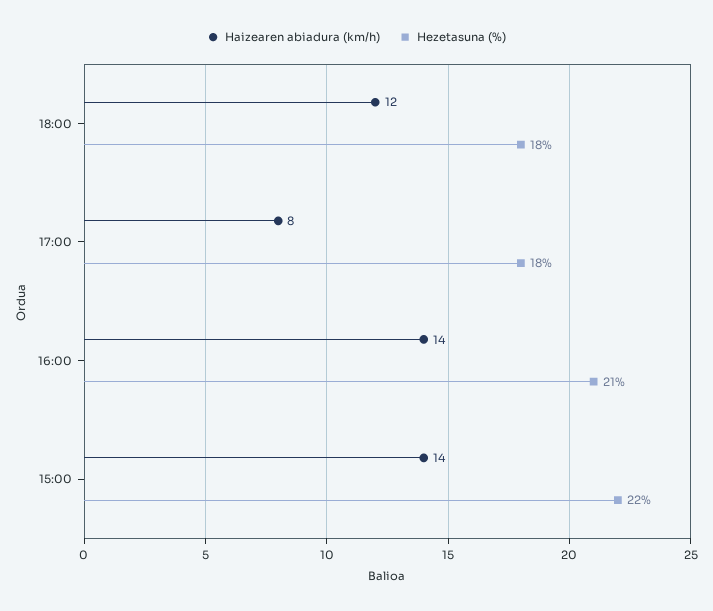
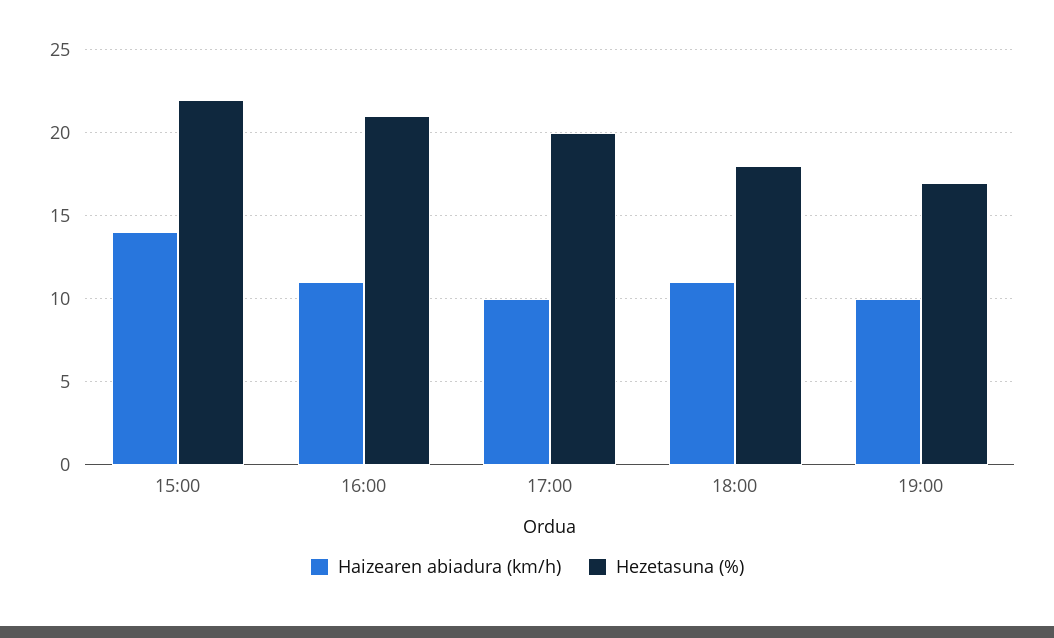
Haizearen abiadura (km/h), 18:00: 12 -> 11
Haizearen abiadura (km/h), 17:00: 8 -> 10
Hezetasuna (%), 17:00: 18 -> 20
Haizearen abiadura (km/h), 16:00: 14 -> 11
Haizearen abiadura (km/h), 19:00: none -> 10
Hezetasuna (%), 19:00: none -> 17

